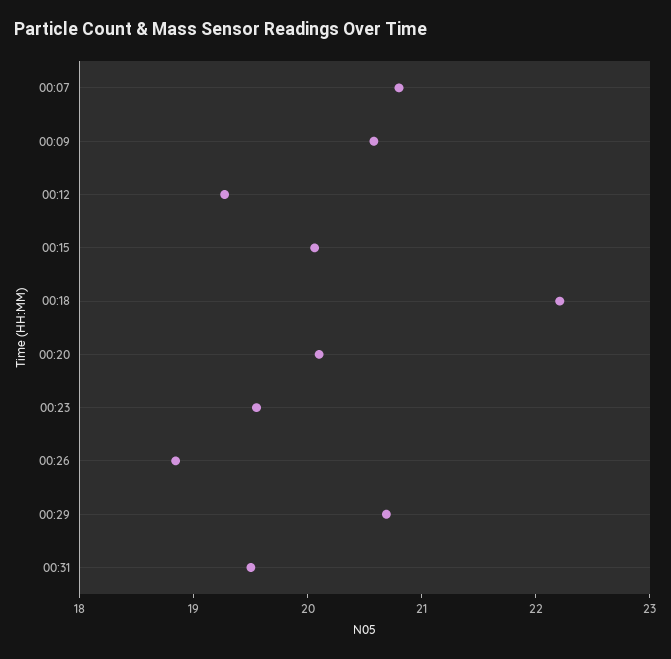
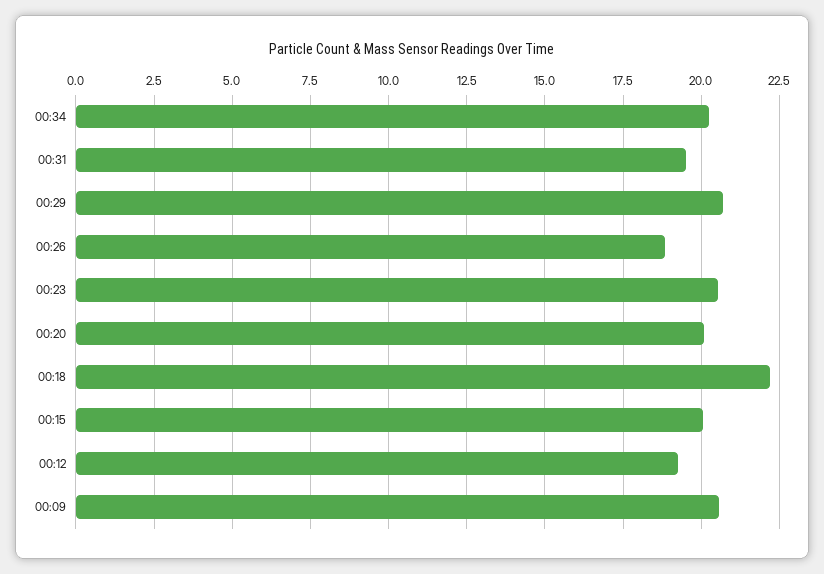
00:07: 20.8 -> none
00:23: 19.6 -> 20.5
00:34: none -> 20.25

